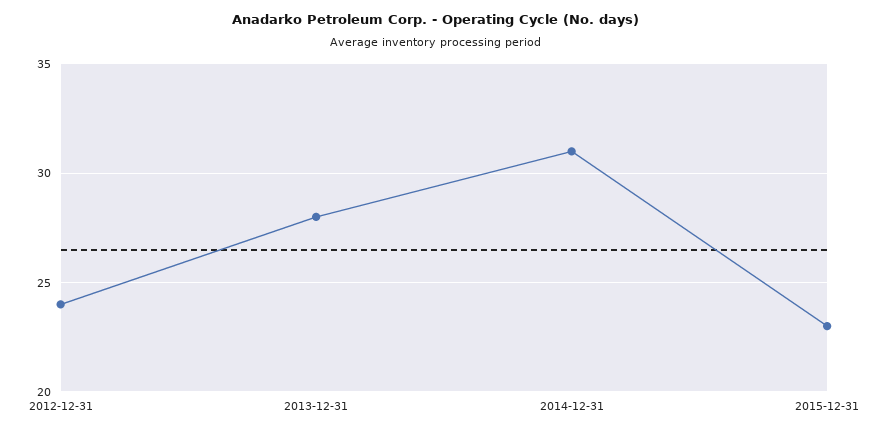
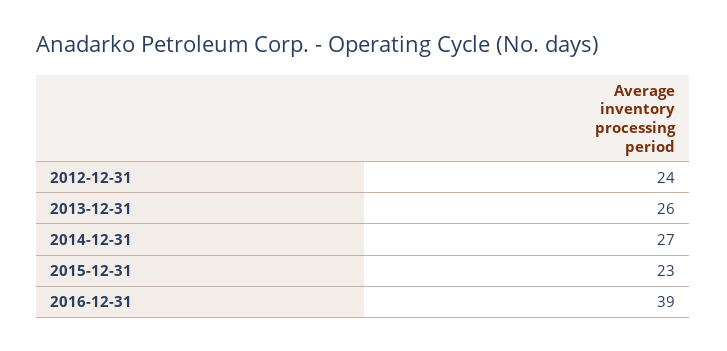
2013-12-31: 28 -> 26
2014-12-31: 31 -> 27
2016-12-31: none -> 39

